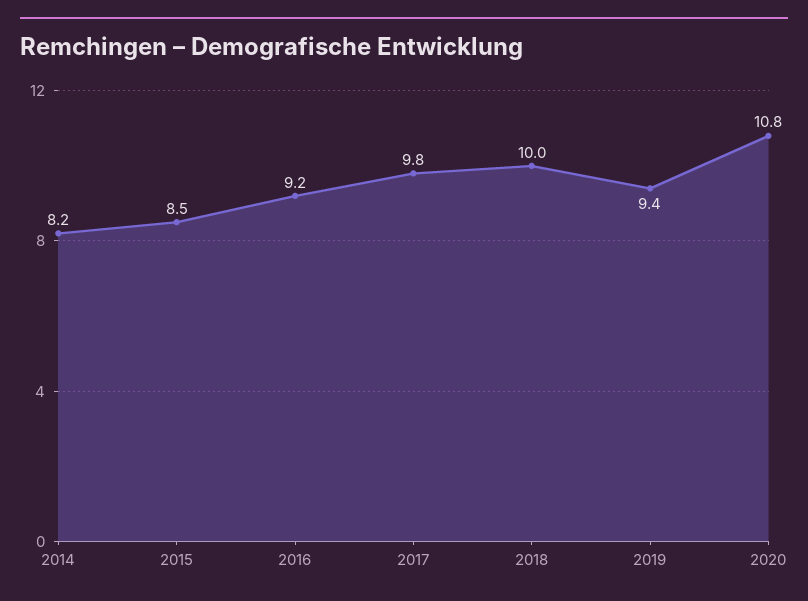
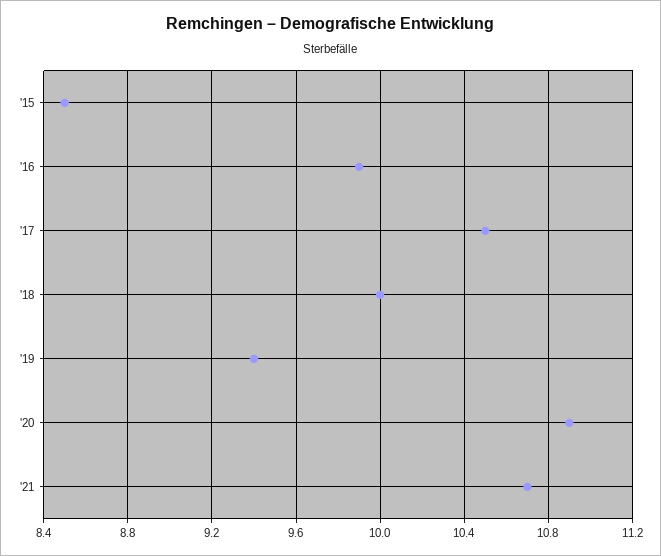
2014: 8.2 -> none
2016: 9.2 -> 9.9
2017: 9.8 -> 10.5
2020: 10.8 -> 10.9
'21: none -> 10.7

